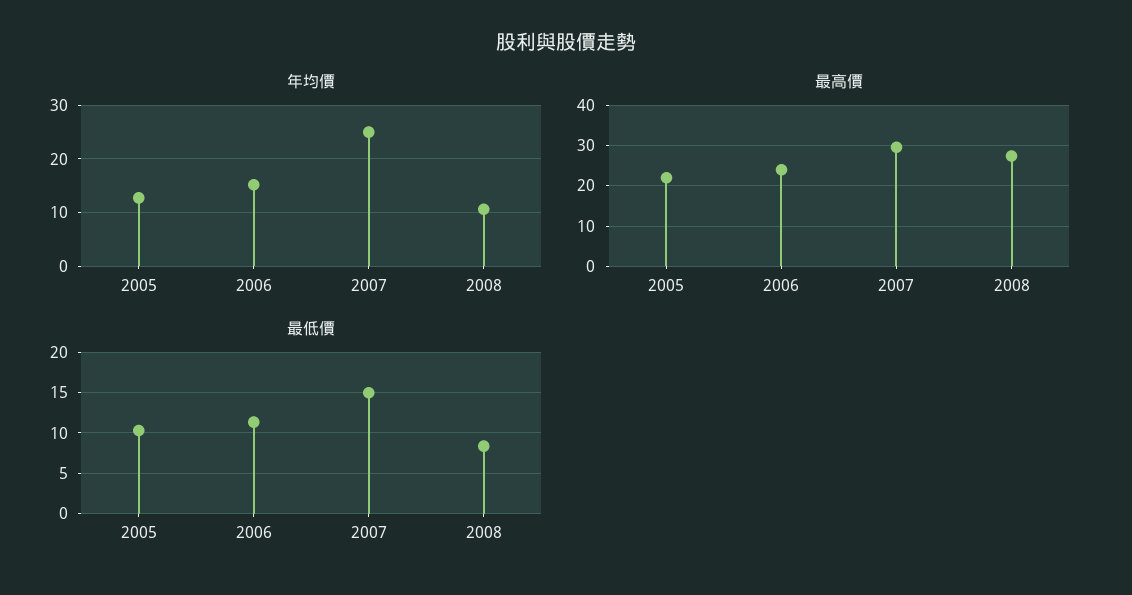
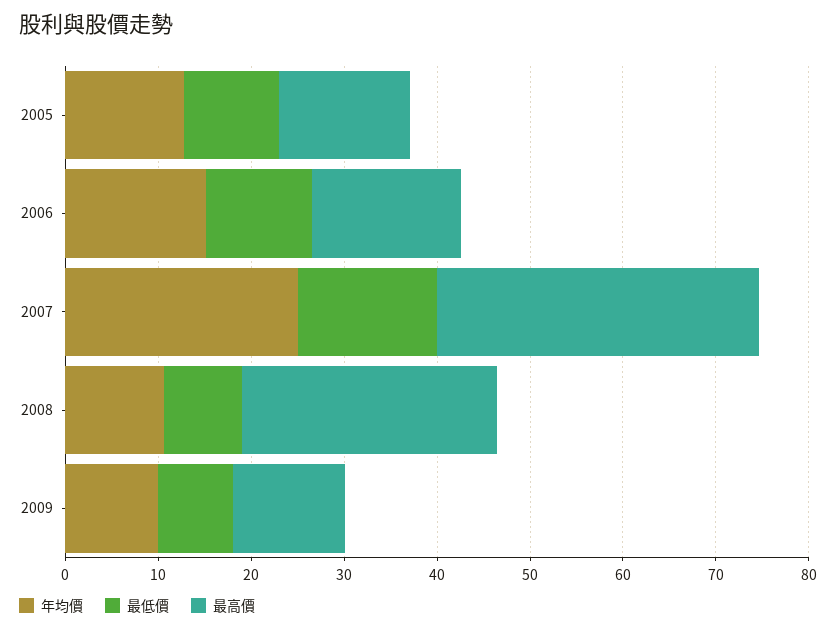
最高價, 2005: 22 -> 14
最高價, 2006: 24 -> 16
最高價, 2007: 30 -> 34
年均價, 2009: none -> 10
最低價, 2009: none -> 8
最高價, 2009: none -> 12

